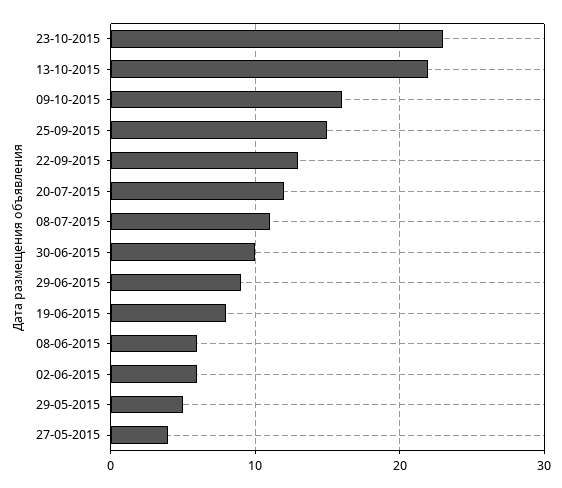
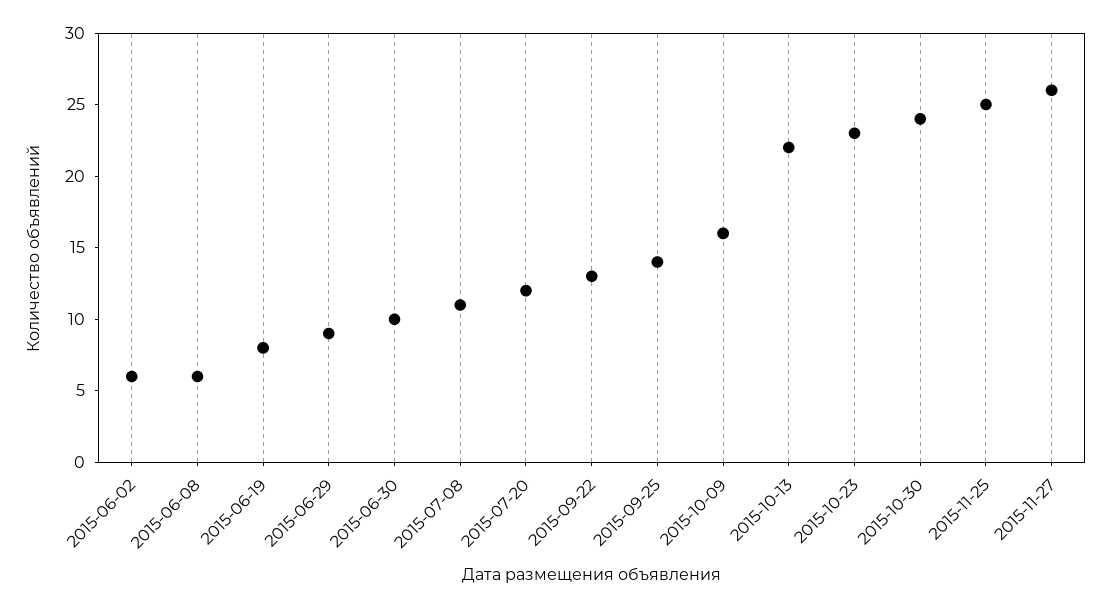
25-09-2015: 15 -> 14
29-05-2015: 5 -> none
27-05-2015: 4 -> none
2015-10-30: none -> 24
2015-11-25: none -> 25
2015-11-27: none -> 26

